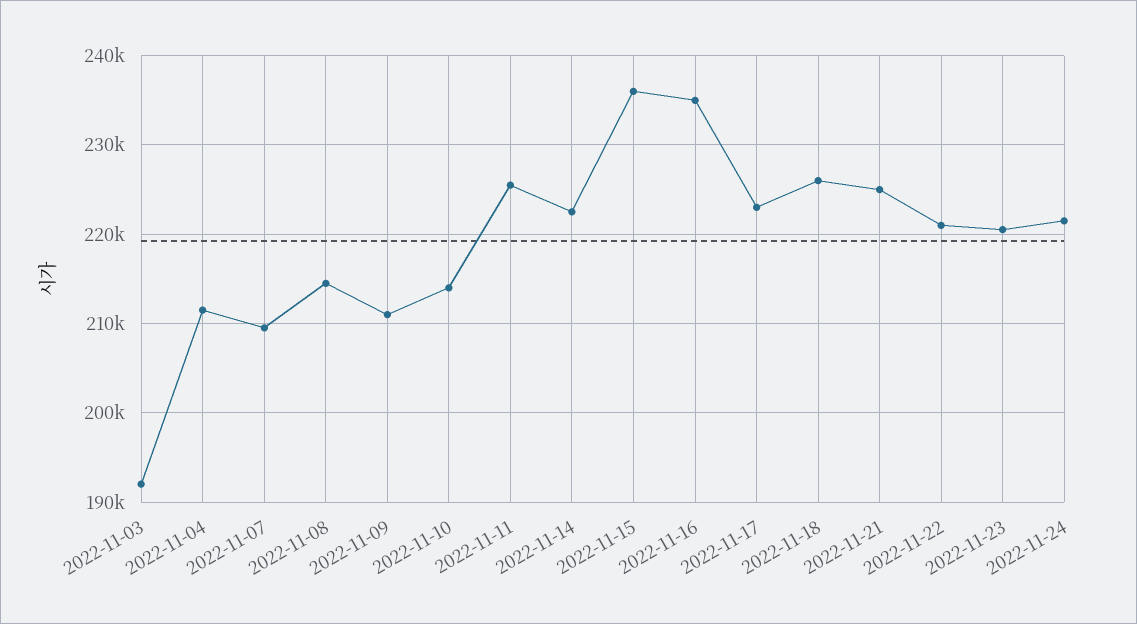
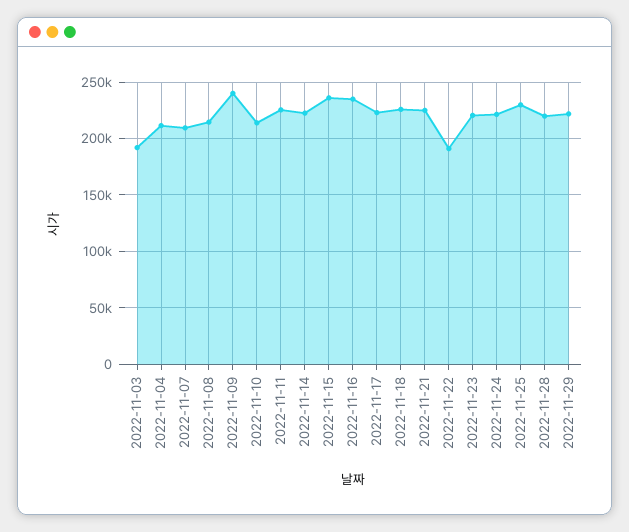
2022-11-09: 211000 -> 240000
2022-11-22: 221000 -> 190000
2022-11-25: none -> 230000
2022-11-28: none -> 220000
2022-11-29: none -> 220000

